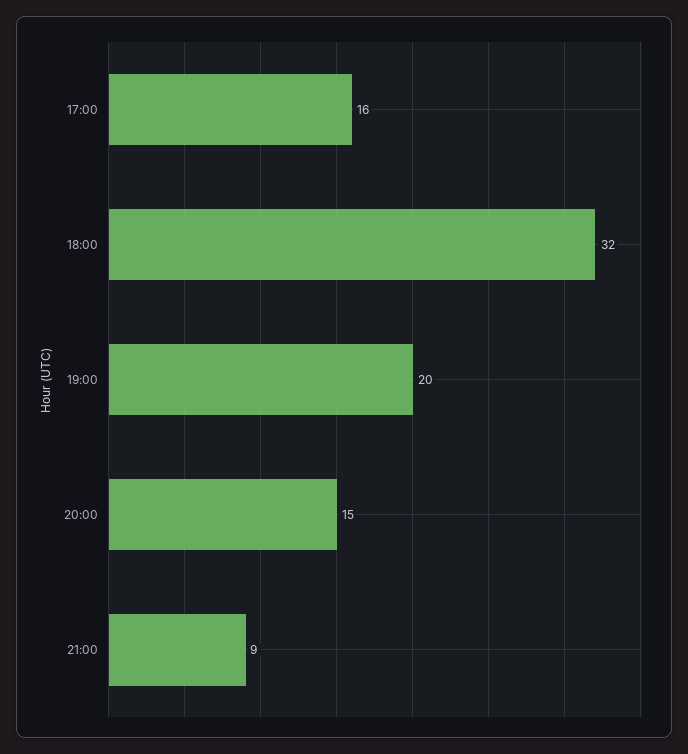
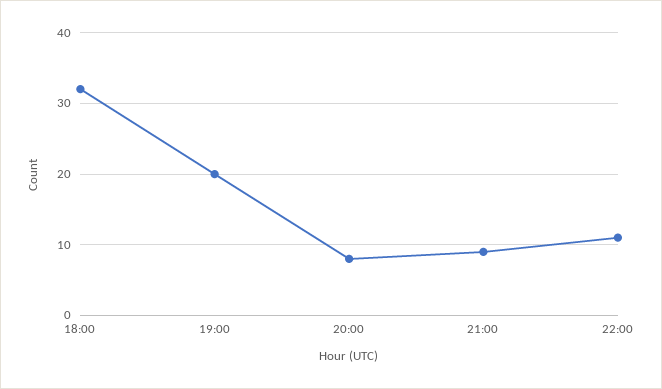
17:00: 16 -> none
20:00: 15 -> 8
22:00: none -> 11

